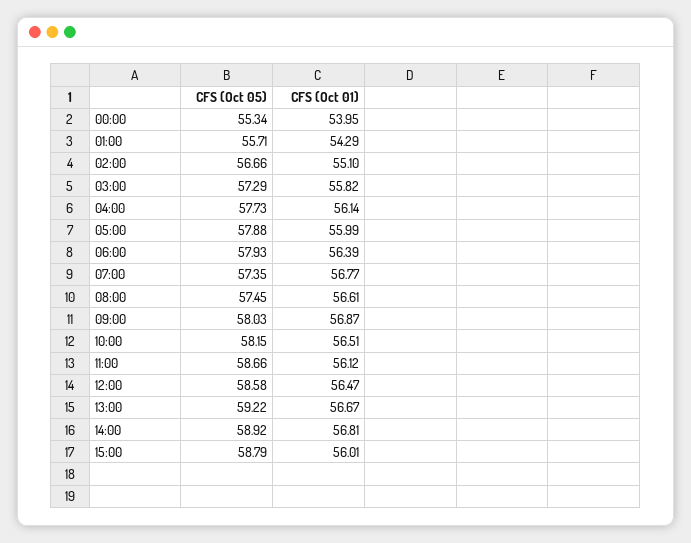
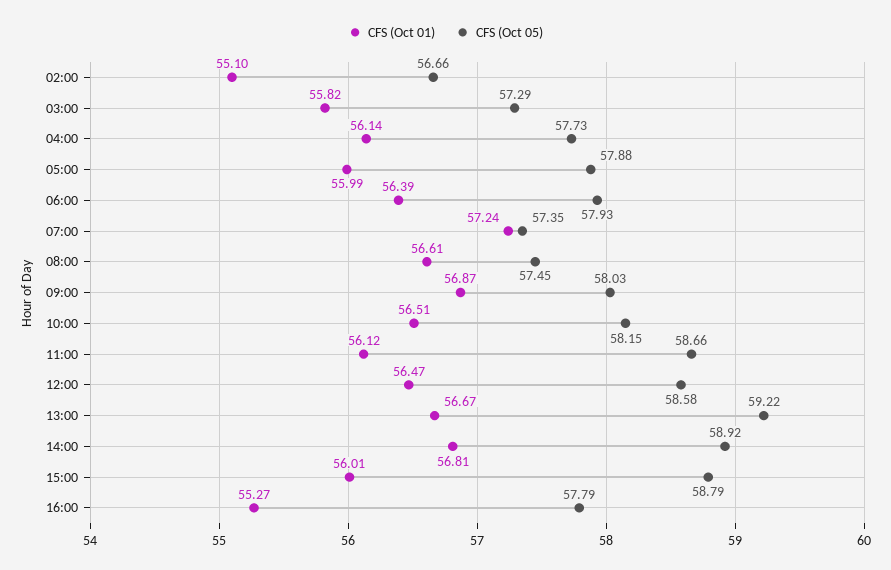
CFS (Oct 05), 00:00: 55.34 -> none
CFS (Oct 01), 00:00: 53.95 -> none
CFS (Oct 05), 01:00: 55.71 -> none
CFS (Oct 01), 01:00: 54.29 -> none
CFS (Oct 01), 07:00: 56.77 -> 57.24
CFS (Oct 01), 16:00: none -> 55.27
CFS (Oct 05), 16:00: none -> 57.79

